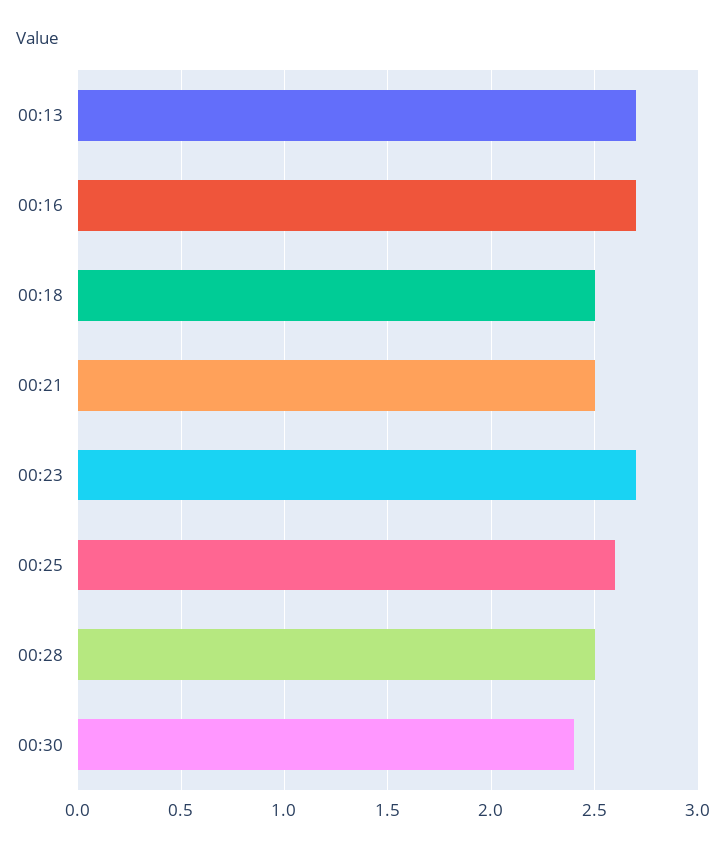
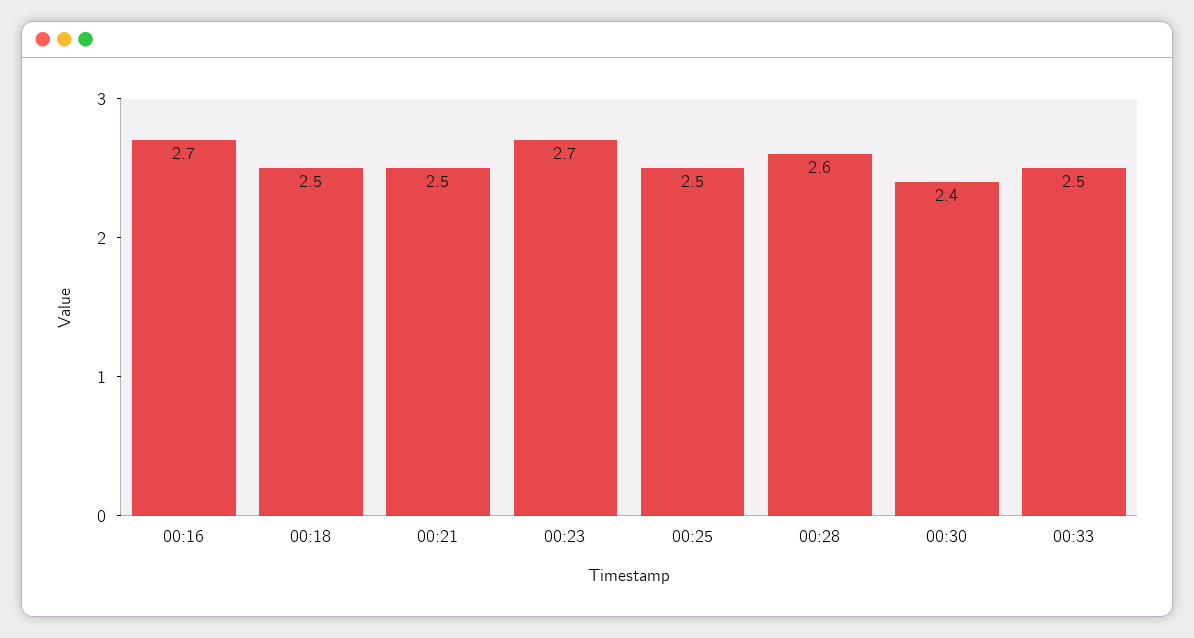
00:13: 2.7 -> none
00:25: 2.6 -> 2.5
00:28: 2.5 -> 2.6
00:33: none -> 2.5

